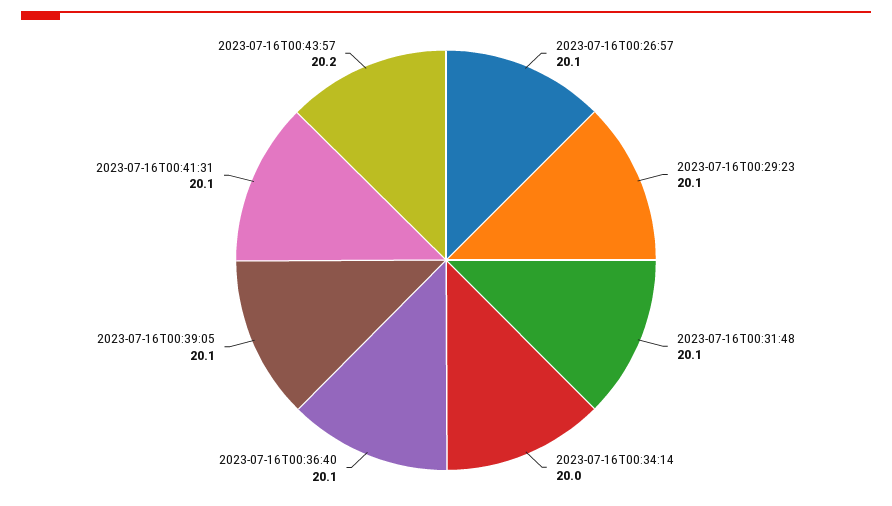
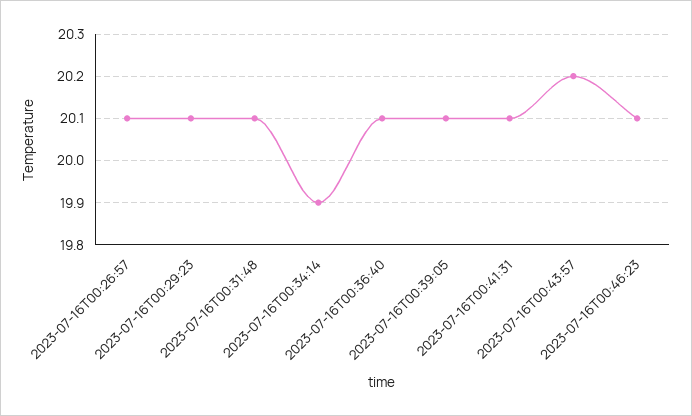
2023-07-16T00:34:14: 20 -> 19.9
2023-07-16T00:46:23: none -> 20.1

